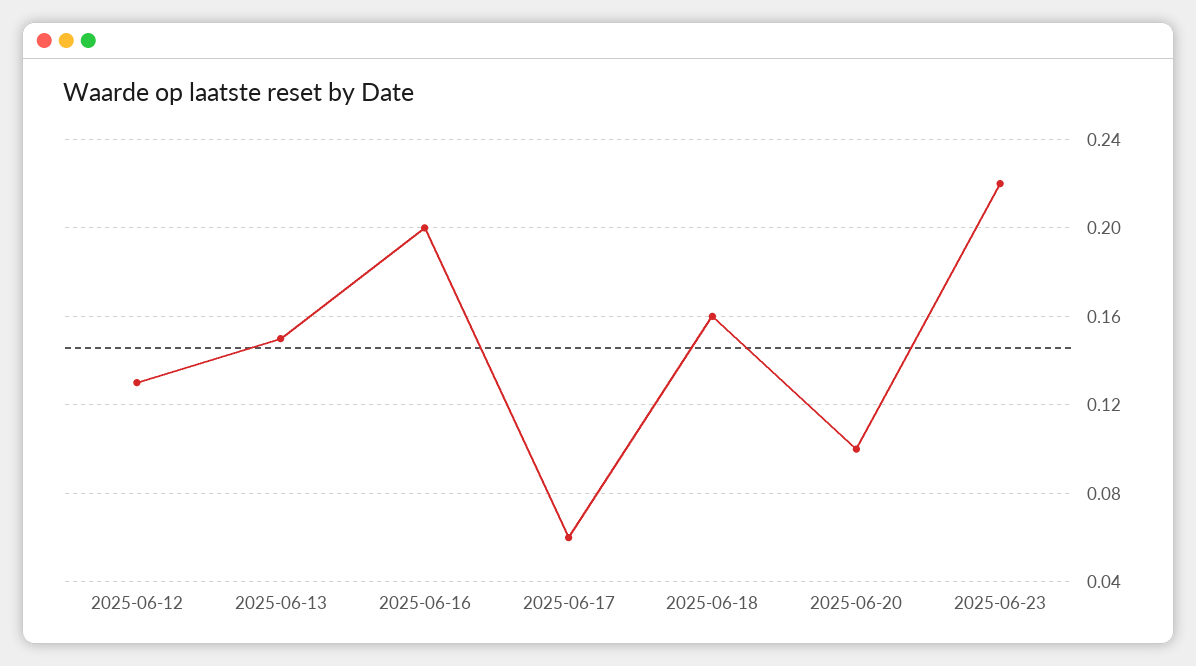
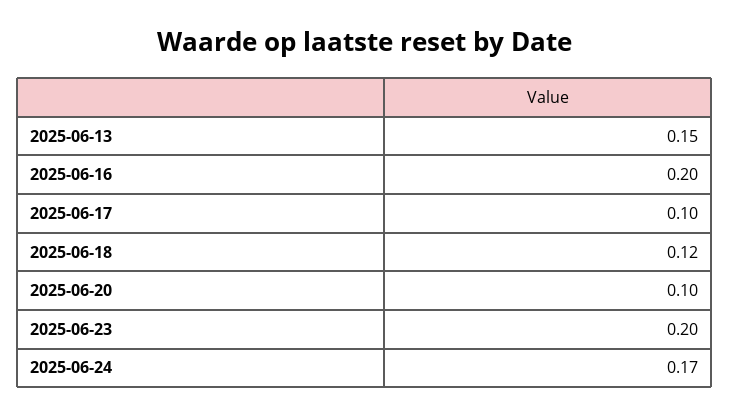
2025-06-12: 0.13 -> none
2025-06-17: 0.06 -> 0.1
2025-06-18: 0.16 -> 0.12
2025-06-23: 0.22 -> 0.2
2025-06-24: none -> 0.17

